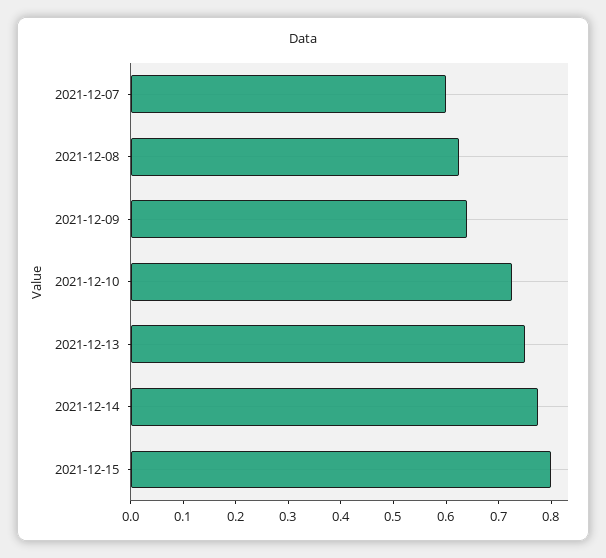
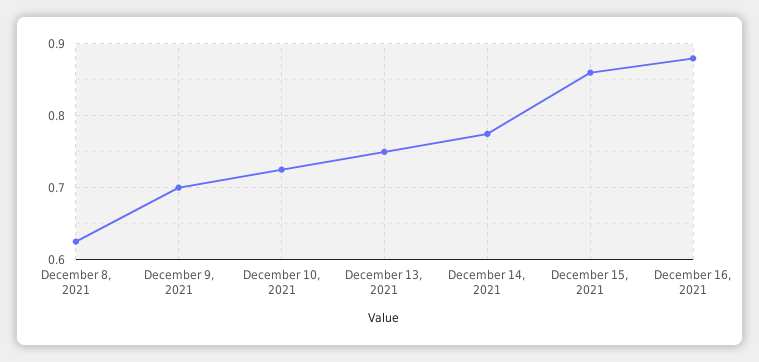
2021-12-07: 0.6 -> none
2021-12-09: 0.64 -> 0.7
2021-12-15: 0.8 -> 0.86
December 16, 2021: none -> 0.88

